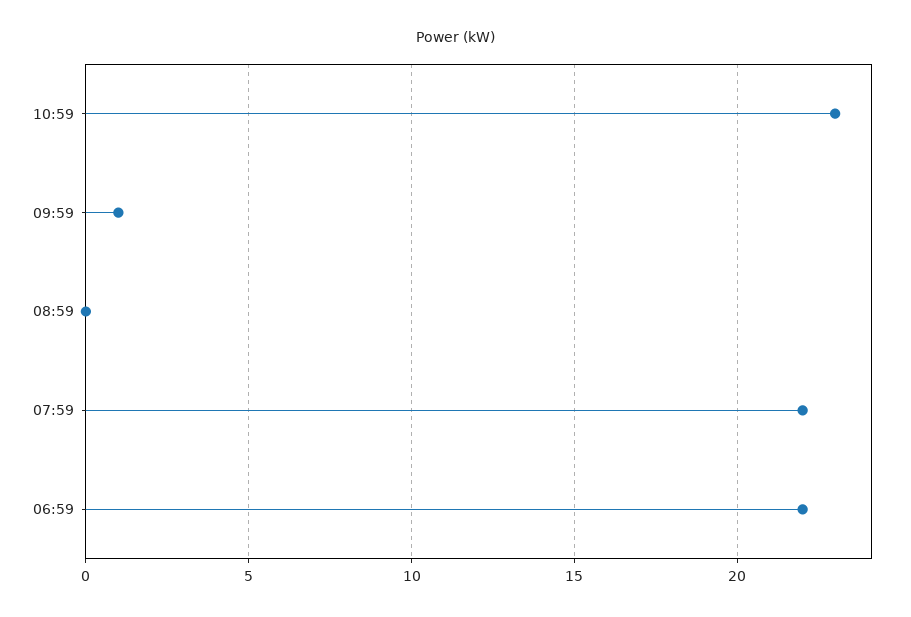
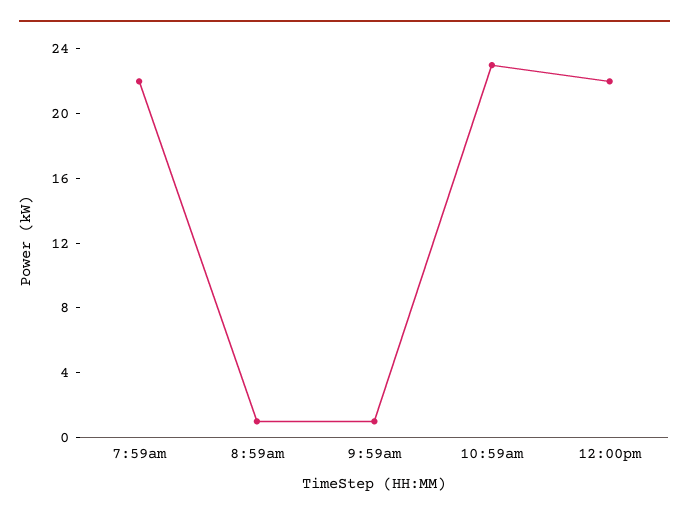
08:59: 0 -> 1
06:59: 22 -> none
12:00pm: none -> 22

